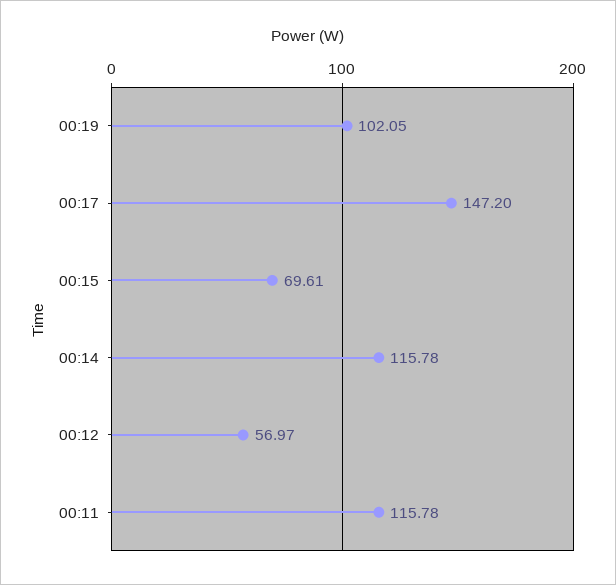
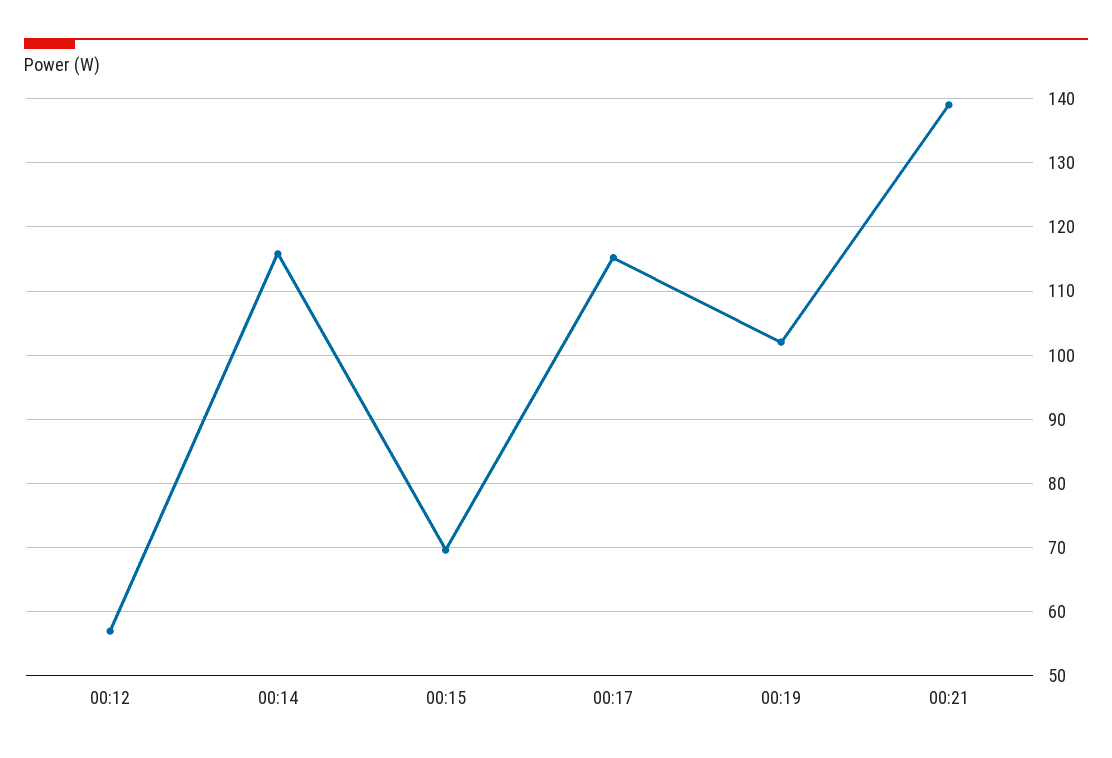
00:17: 147.2 -> 115
00:11: 115.78 -> none
00:21: none -> 139

